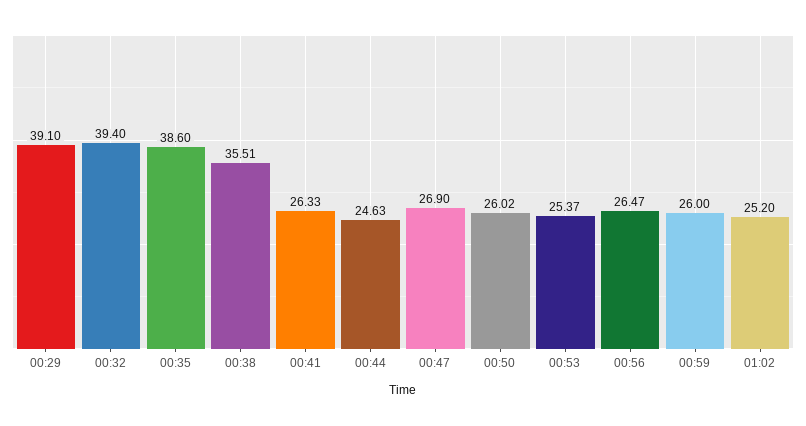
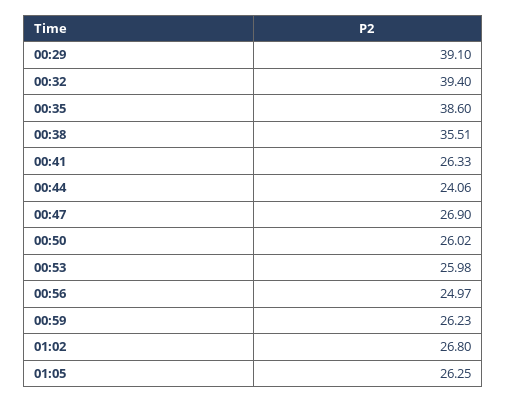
00:44: 24.63 -> 24.06
00:53: 25.37 -> 25.98
00:56: 26.47 -> 24.97
00:59: 26 -> 26.23
01:02: 25.2 -> 26.8
01:05: none -> 26.25

